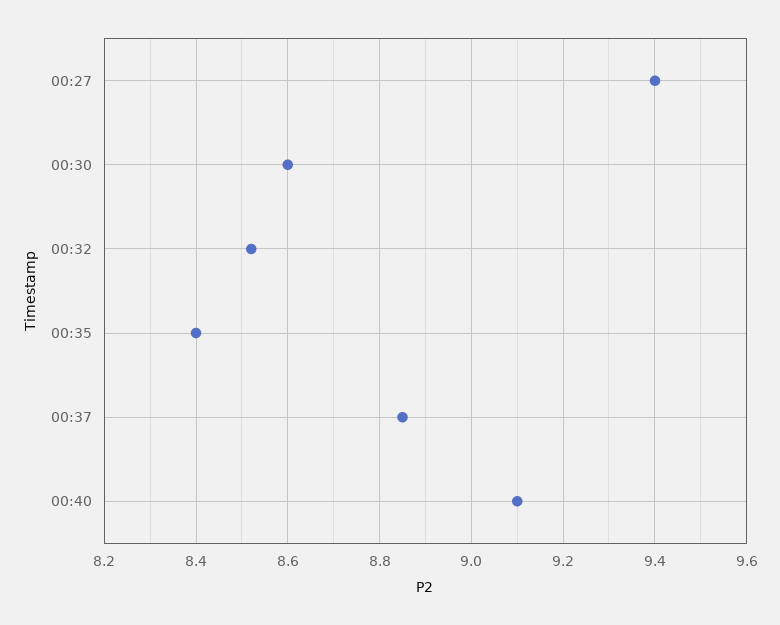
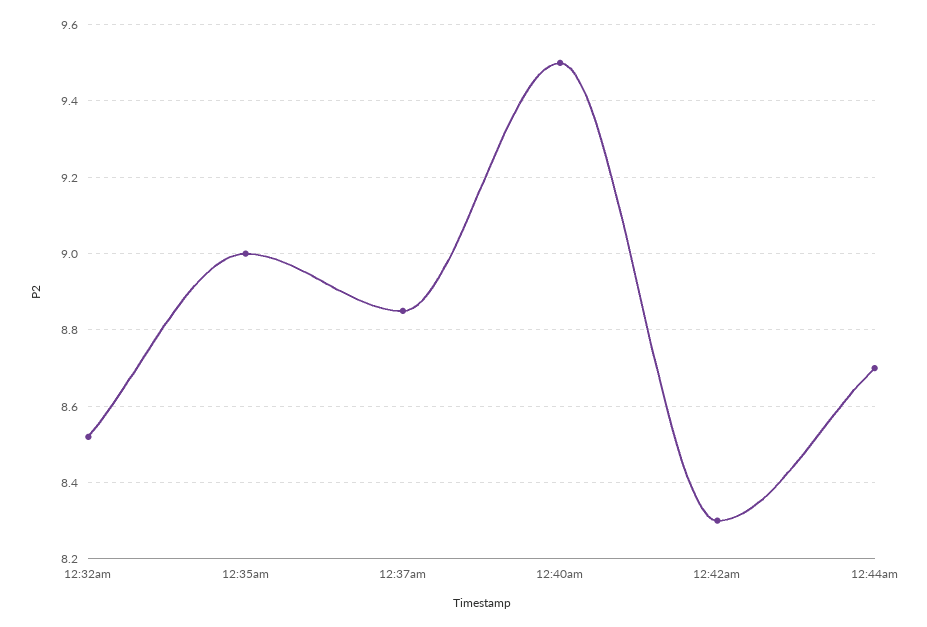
00:27: 9.4 -> none
00:30: 8.6 -> none
00:35: 8.4 -> 9
00:40: 9.1 -> 9.5
12:42am: none -> 8.3
12:44am: none -> 8.7

